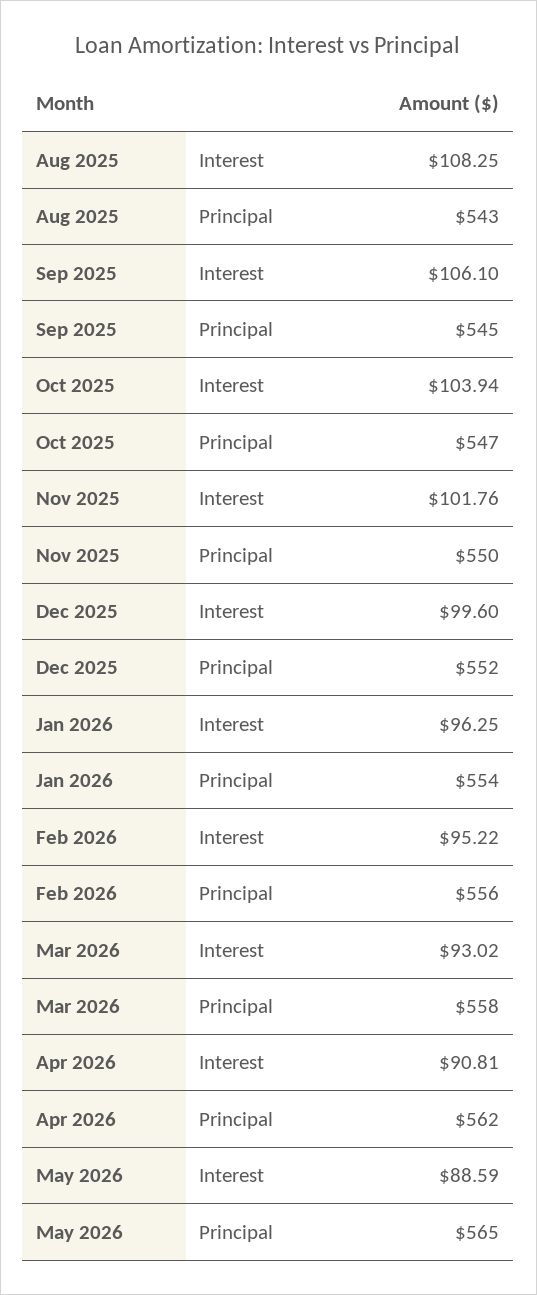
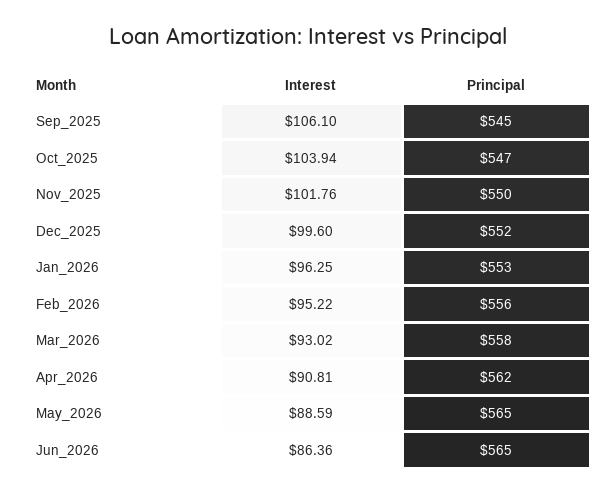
Aug 2025, Interest: 108.25 -> none
Aug 2025, Principal: 543 -> none
Jan 2026, Principal: 554 -> 553
Jun_2026, Interest: none -> 86.36
Jun_2026, Principal: none -> 565

